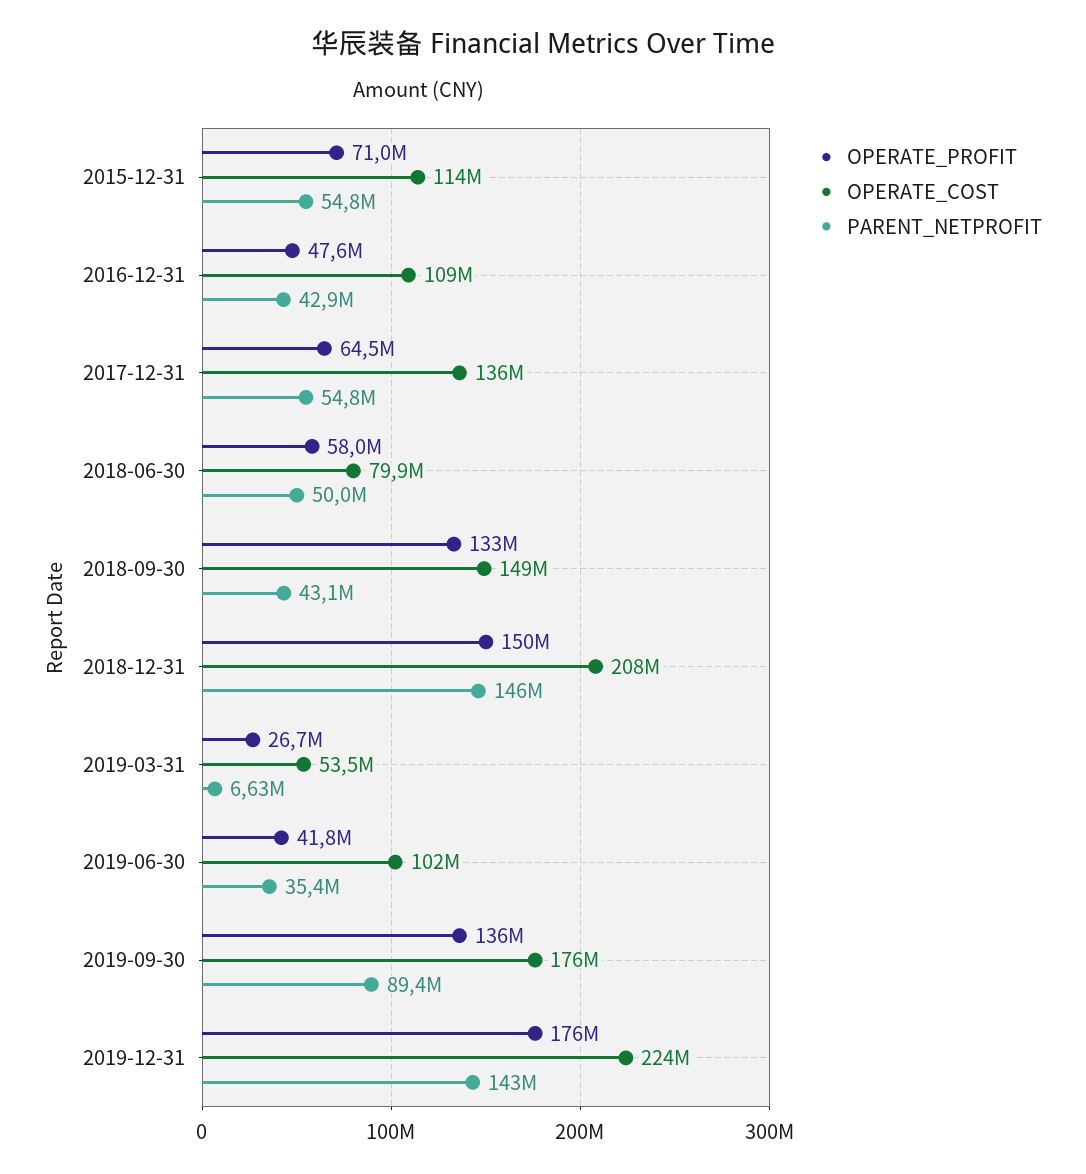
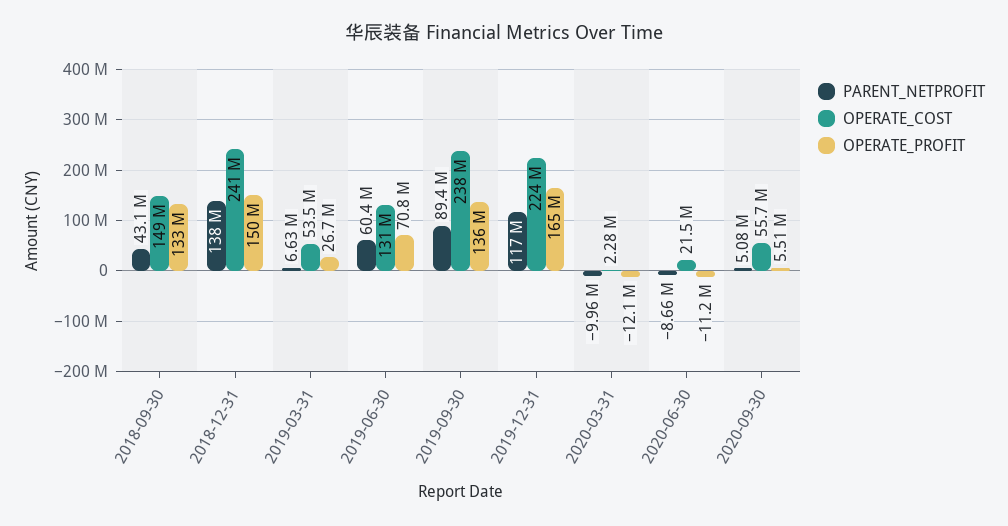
OPERATE_PROFIT, 2015-12-31: 71000000 -> none
OPERATE_COST, 2015-12-31: 114000000 -> none
PARENT_NETPROFIT, 2015-12-31: 54800000 -> none
OPERATE_PROFIT, 2016-12-31: 47600000 -> none
OPERATE_COST, 2016-12-31: 109000000 -> none
PARENT_NETPROFIT, 2016-12-31: 42900000 -> none
OPERATE_PROFIT, 2017-12-31: 64500000 -> none
OPERATE_COST, 2017-12-31: 136000000 -> none
PARENT_NETPROFIT, 2017-12-31: 54800000 -> none
OPERATE_PROFIT, 2018-06-30: 58000000 -> none
OPERATE_COST, 2018-06-30: 79900000 -> none
PARENT_NETPROFIT, 2018-06-30: 50000000 -> none
OPERATE_COST, 2018-12-31: 208000000 -> 241000000
PARENT_NETPROFIT, 2018-12-31: 146000000 -> 138000000
OPERATE_PROFIT, 2019-06-30: 41800000 -> 70800000
OPERATE_COST, 2019-06-30: 102000000 -> 131000000
PARENT_NETPROFIT, 2019-06-30: 35400000 -> 60400000
OPERATE_COST, 2019-09-30: 176000000 -> 238000000
OPERATE_PROFIT, 2019-12-31: 176000000 -> 165000000
PARENT_NETPROFIT, 2019-12-31: 143000000 -> 117000000
PARENT_NETPROFIT, 2020-03-31: none -> -9960000
OPERATE_COST, 2020-03-31: none -> 2280000
OPERATE_PROFIT, 2020-03-31: none -> -12100000
PARENT_NETPROFIT, 2020-06-30: none -> -8660000
OPERATE_COST, 2020-06-30: none -> 21500000
OPERATE_PROFIT, 2020-06-30: none -> -11200000
PARENT_NETPROFIT, 2020-09-30: none -> 5080000
OPERATE_COST, 2020-09-30: none -> 55700000
OPERATE_PROFIT, 2020-09-30: none -> 5510000

